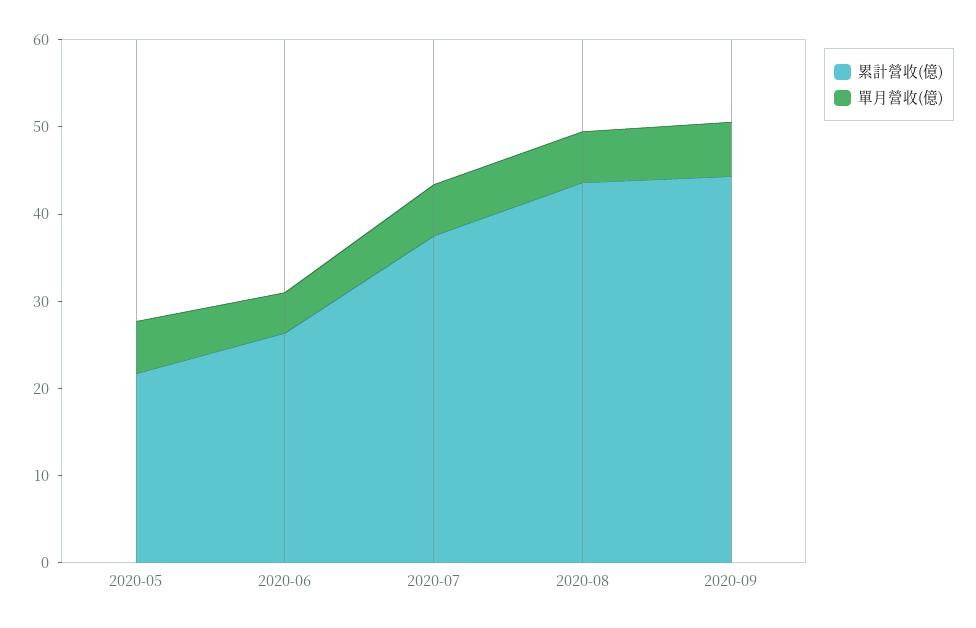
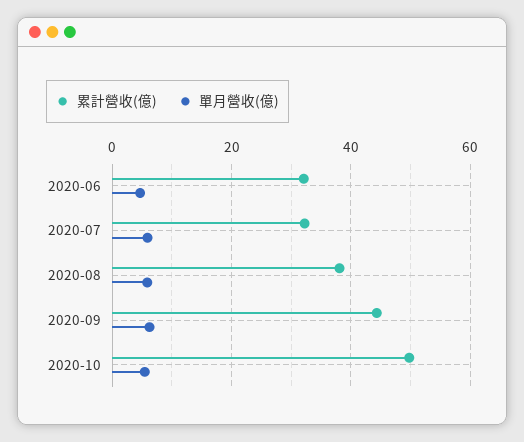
累計營收(億), 2020-05: 22 -> none
單月營收(億), 2020-05: 6 -> none
累計營收(億), 2020-06: 26 -> 32
累計營收(億), 2020-07: 38 -> 32
累計營收(億), 2020-08: 44 -> 38
累計營收(億), 2020-10: none -> 50
單月營收(億), 2020-10: none -> 6

